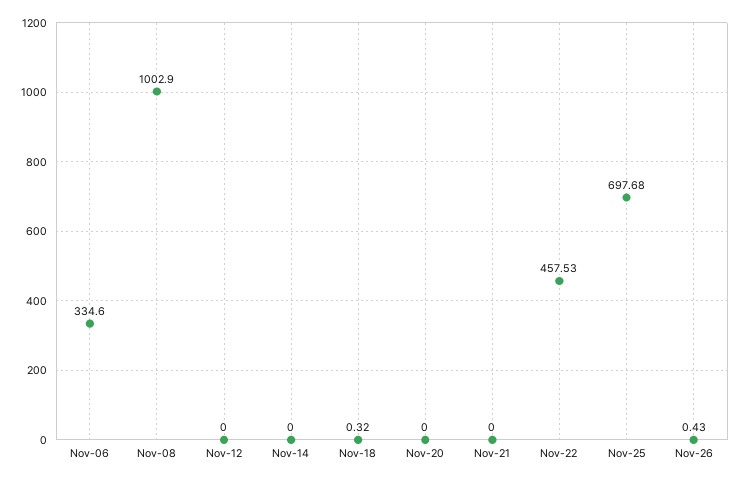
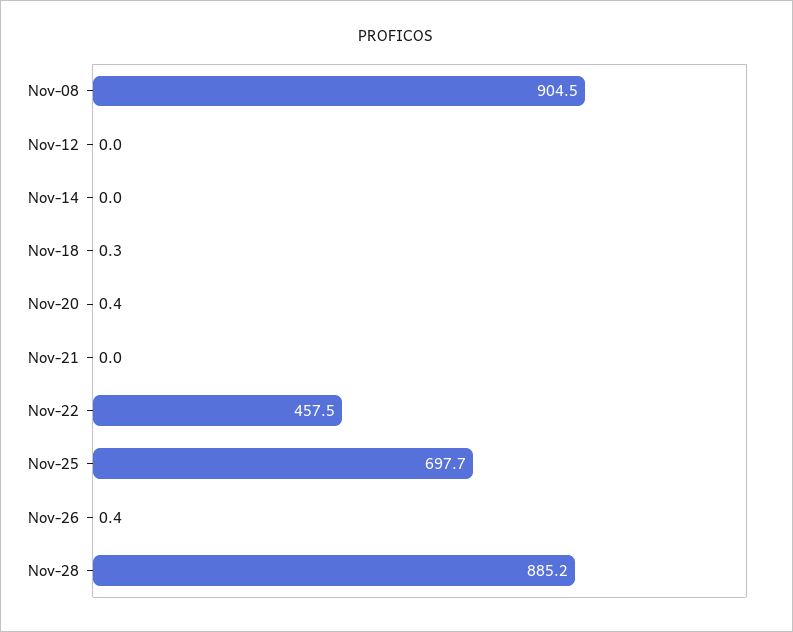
Nov-06: 334.6 -> none
Nov-08: 1002.9 -> 904.5
Nov-20: 0 -> 0.4
Nov-28: none -> 885.2

